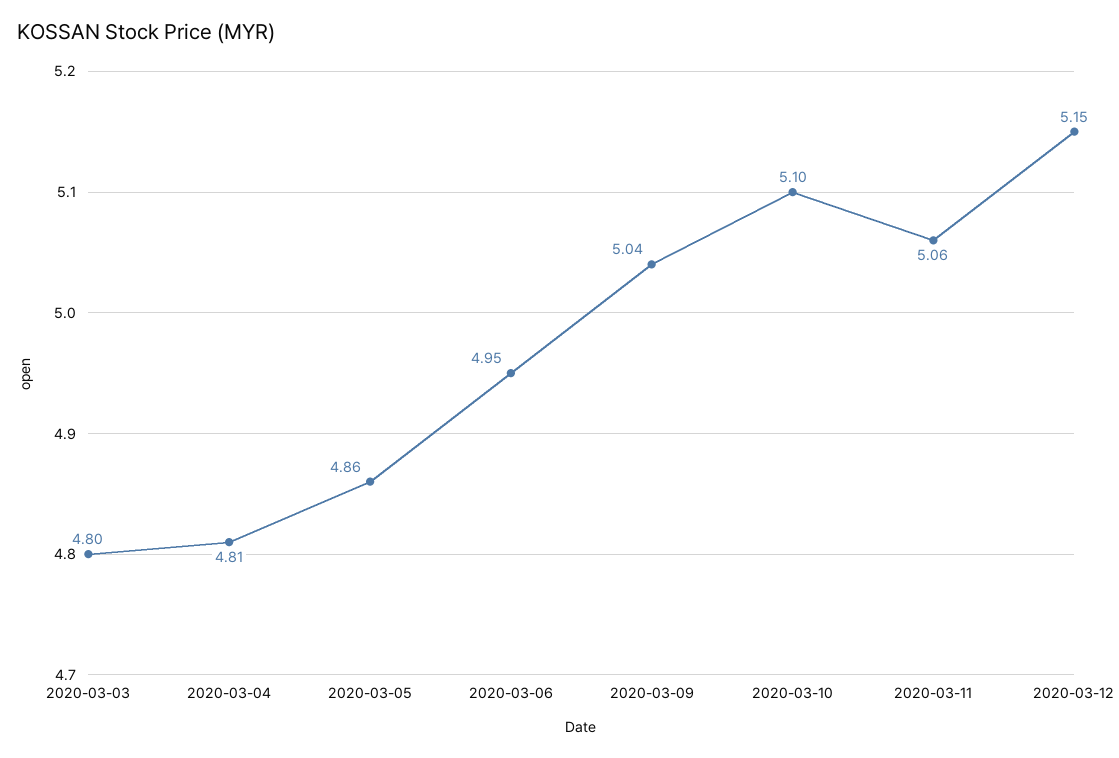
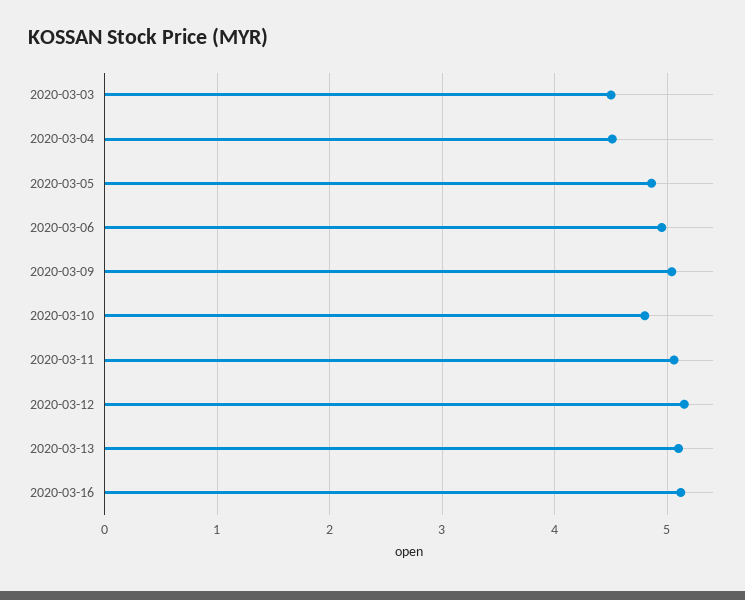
2020-03-03: 4.8 -> 4.5
2020-03-04: 4.81 -> 4.5
2020-03-10: 5.1 -> 4.8
2020-03-13: none -> 5.1
2020-03-16: none -> 5.1

